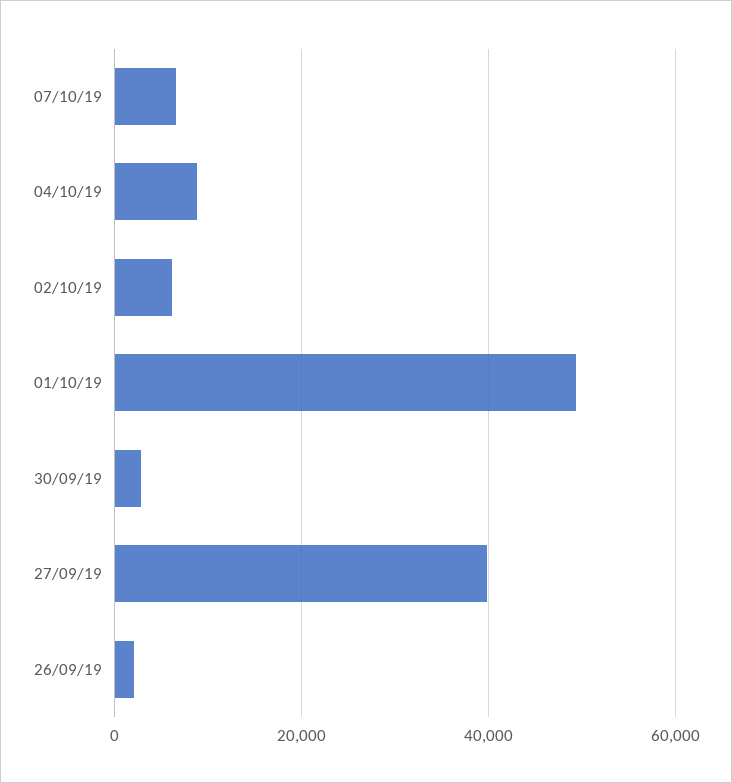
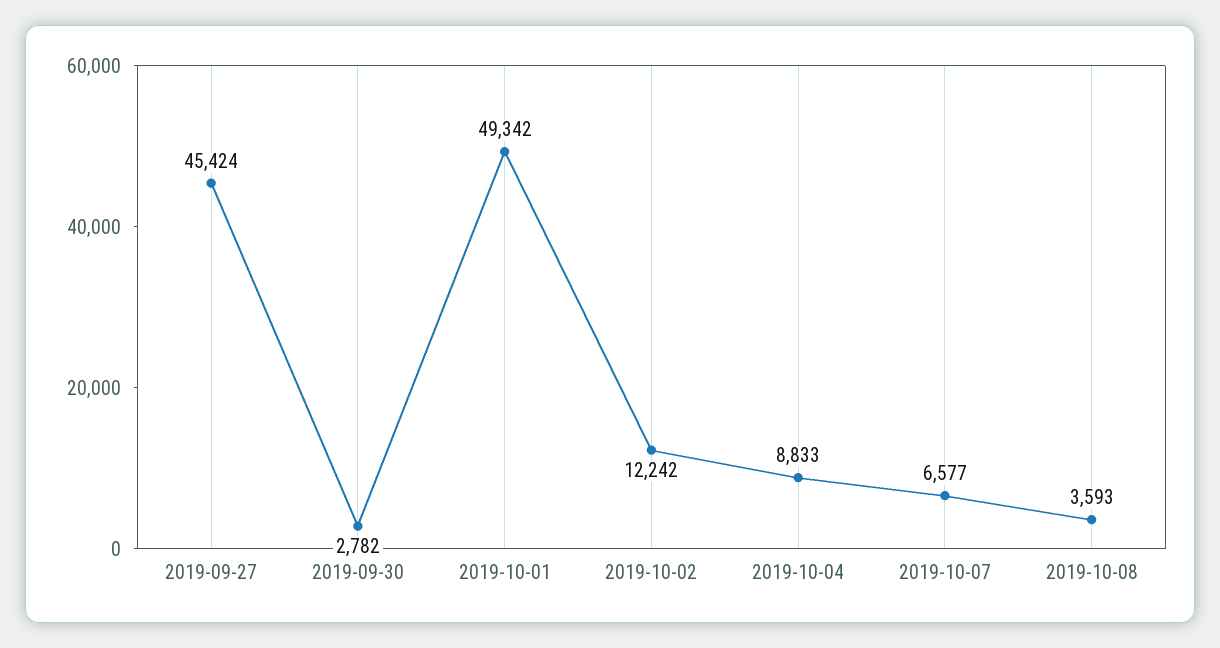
02/10/19: 6000 -> 12242
27/09/19: 40000 -> 45424
26/09/19: 2000 -> none
2019-10-08: none -> 3593

